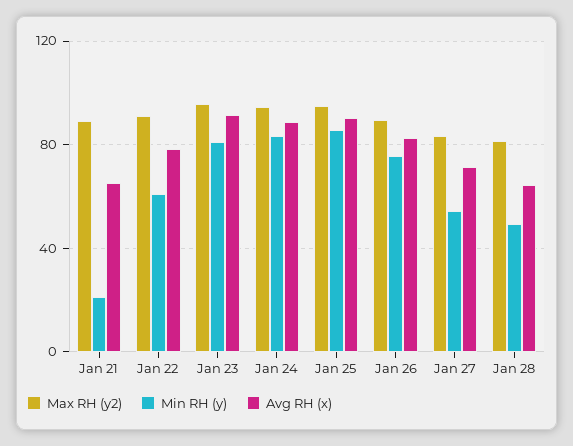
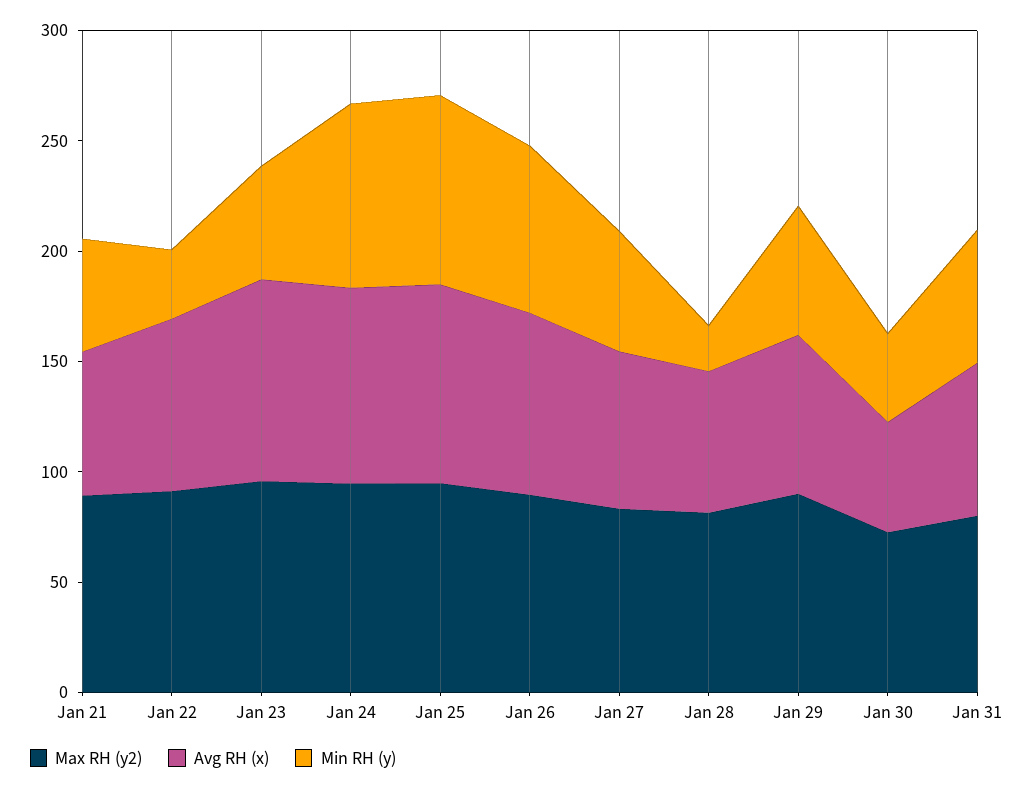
Min RH (y), Jan 21: 20 -> 50
Min RH (y), Jan 22: 60 -> 30
Min RH (y), Jan 23: 80 -> 50
Min RH (y), Jan 28: 50 -> 20
Max RH (y2), Jan 29: none -> 90
Avg RH (x), Jan 29: none -> 70
Min RH (y), Jan 29: none -> 60
Max RH (y2), Jan 30: none -> 70
Avg RH (x), Jan 30: none -> 50
Min RH (y), Jan 30: none -> 40
Max RH (y2), Jan 31: none -> 80
Avg RH (x), Jan 31: none -> 70
Min RH (y), Jan 31: none -> 60

